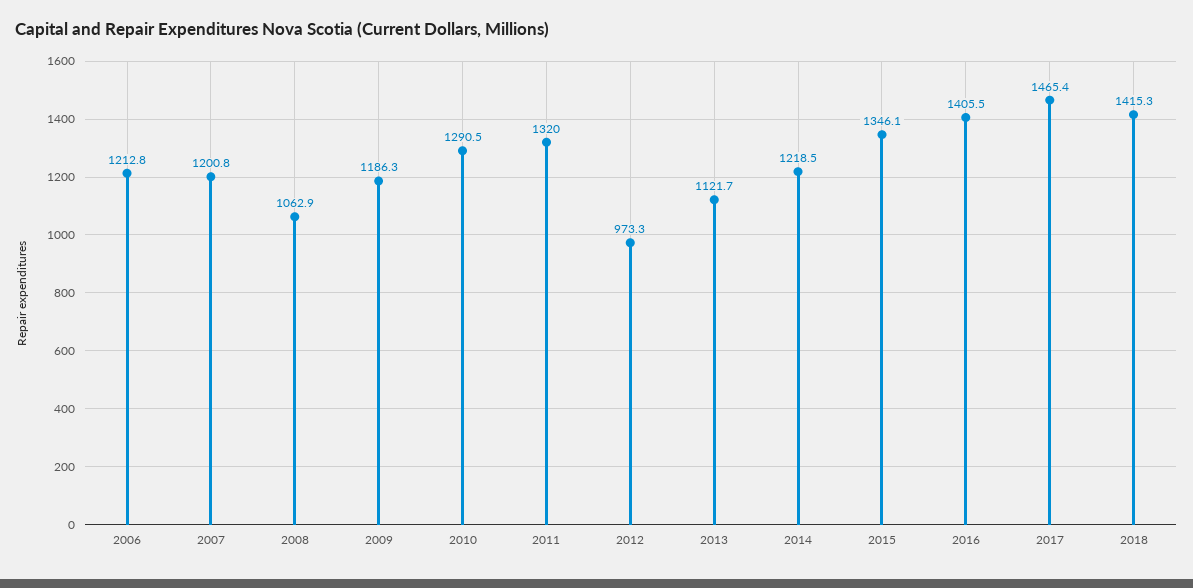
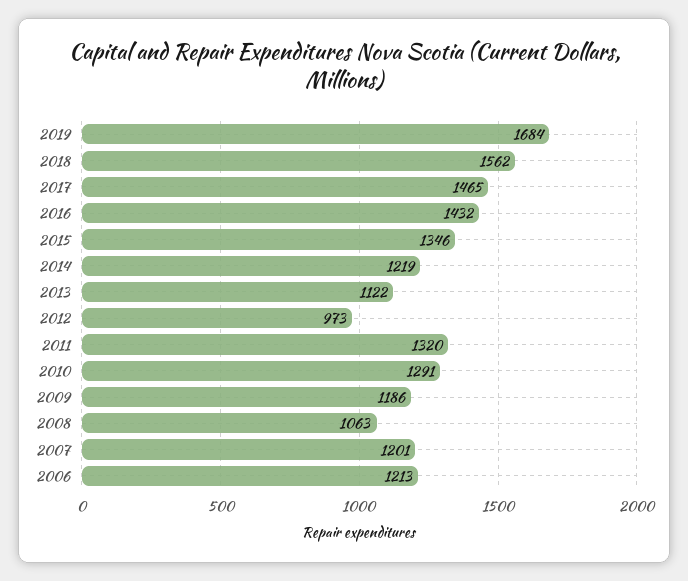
2016: 1405.5 -> 1432
2018: 1415.3 -> 1562
2019: none -> 1684

